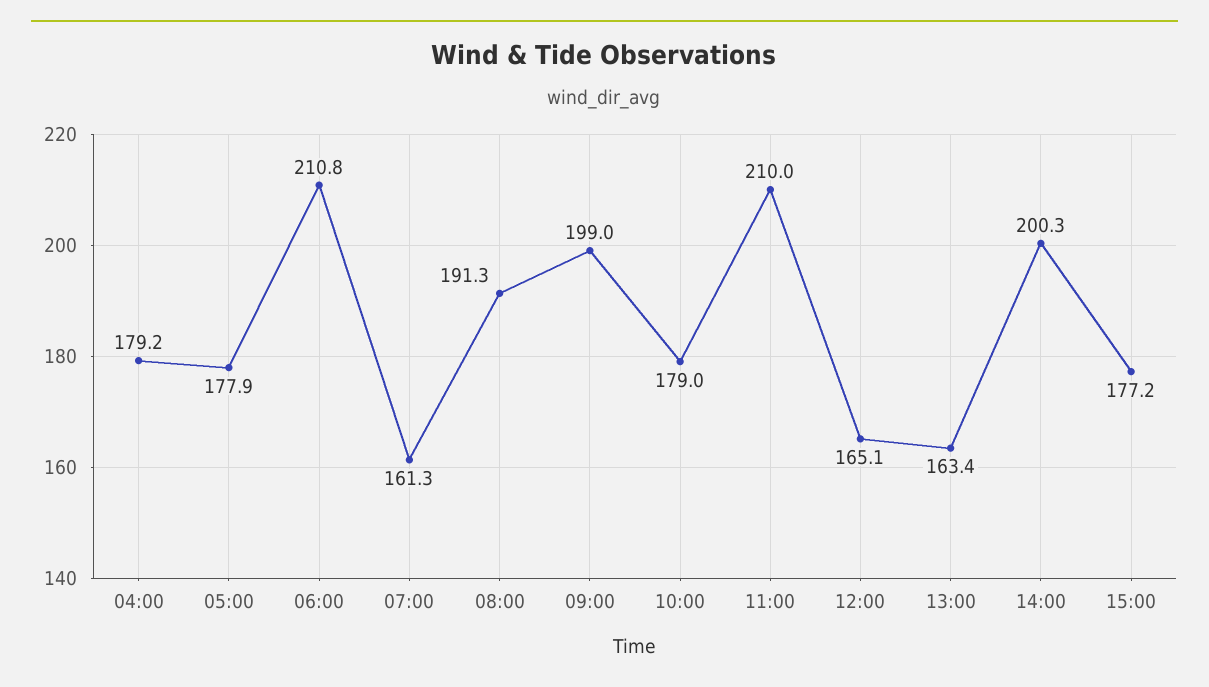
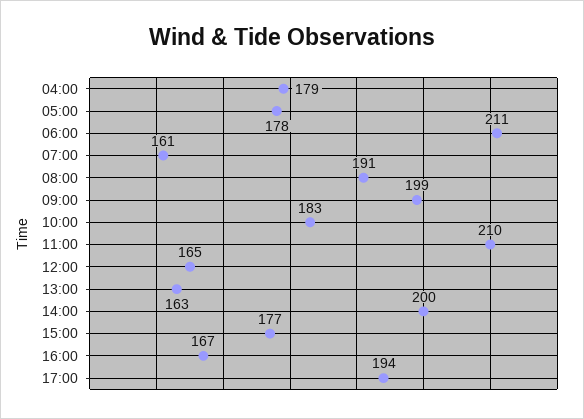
10:00: 179 -> 183
16:00: none -> 167
17:00: none -> 194

